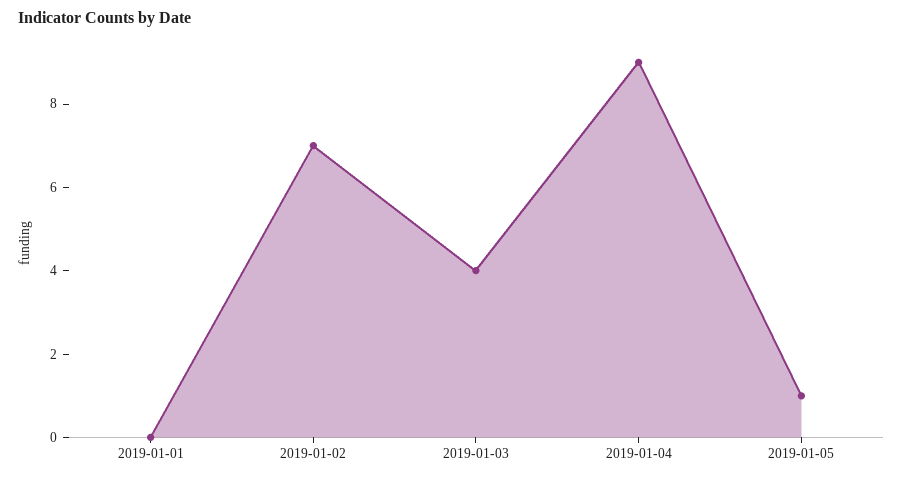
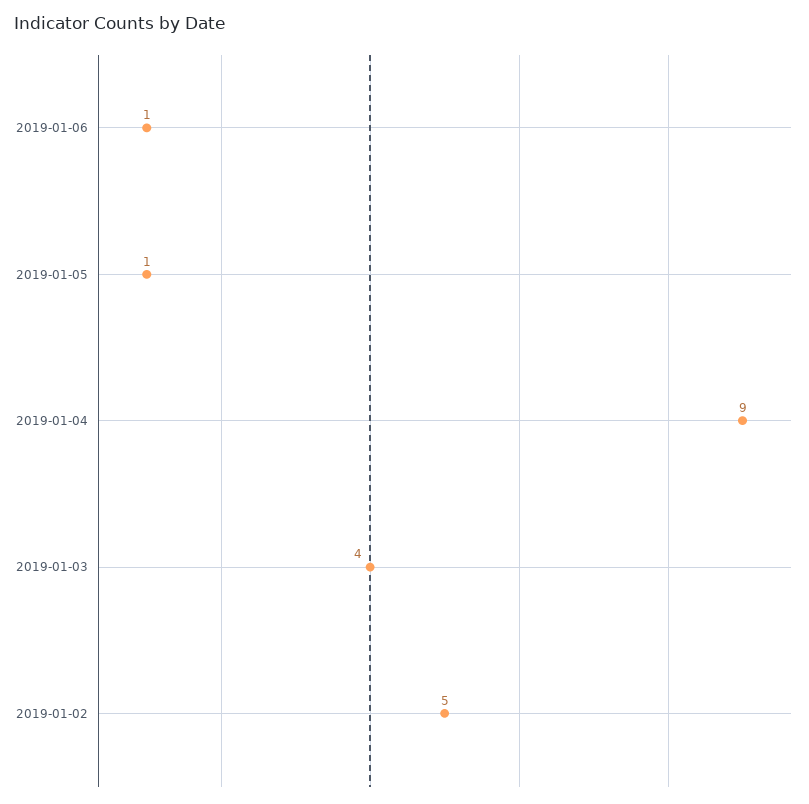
2019-01-01: 0 -> none
2019-01-02: 7 -> 5
2019-01-06: none -> 1

